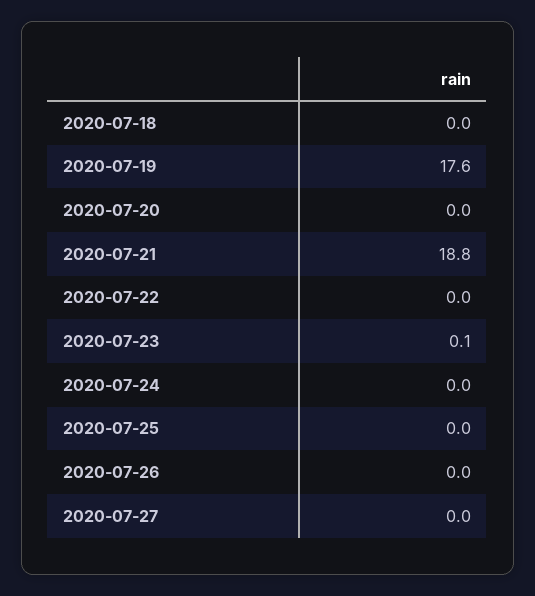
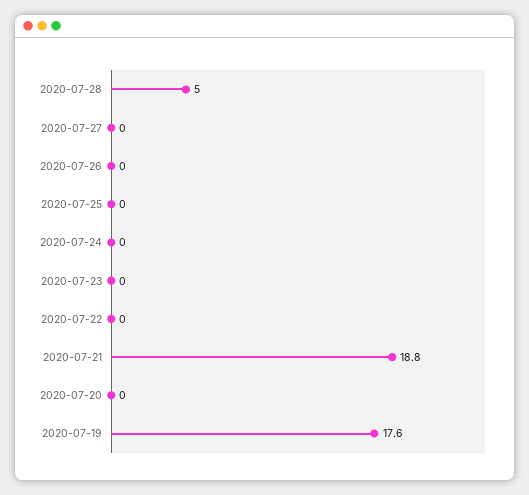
2020-07-18: 0 -> none
2020-07-23: 0.1 -> 0
2020-07-28: none -> 5

